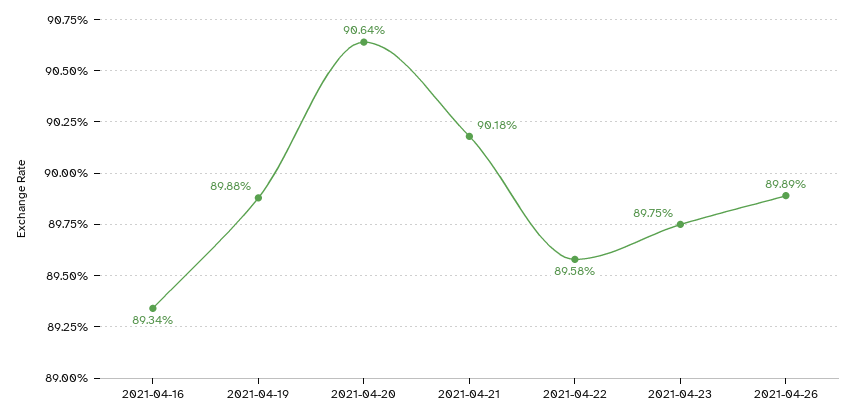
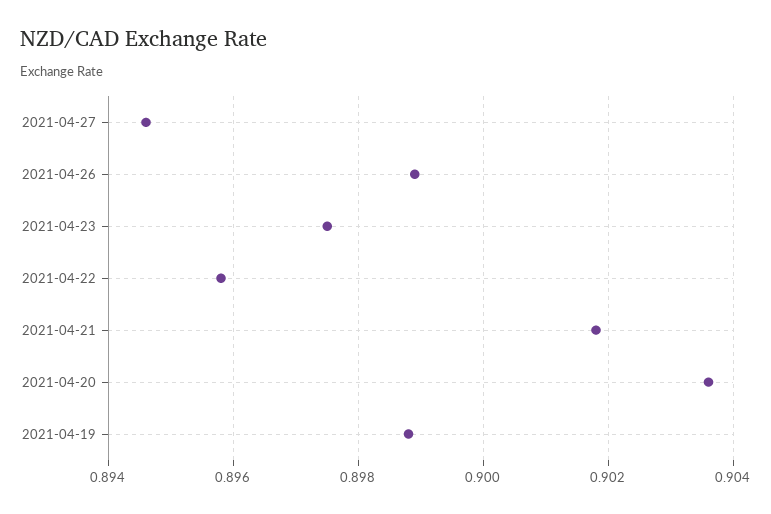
2021-04-16: 0.8934 -> none
2021-04-20: 0.9064 -> 0.9035
2021-04-27: none -> 0.8945

